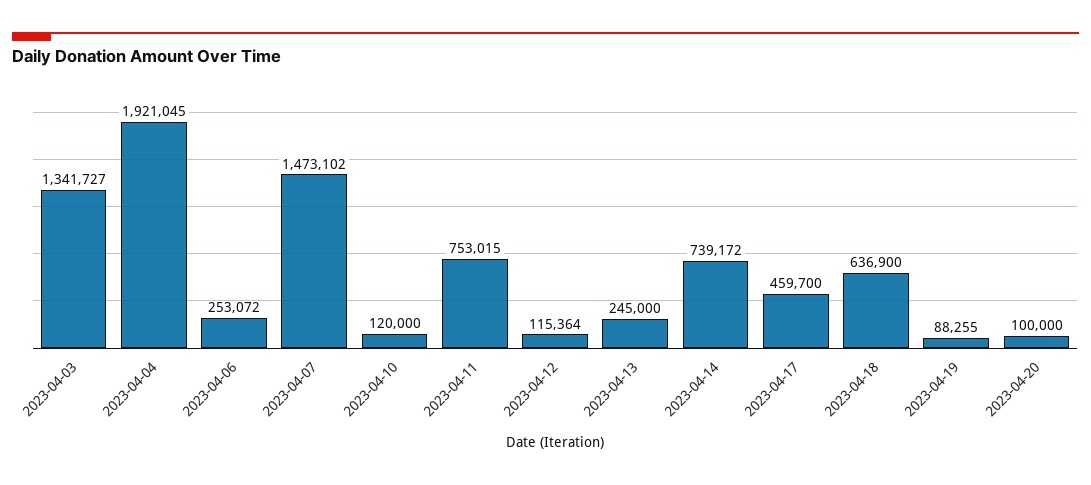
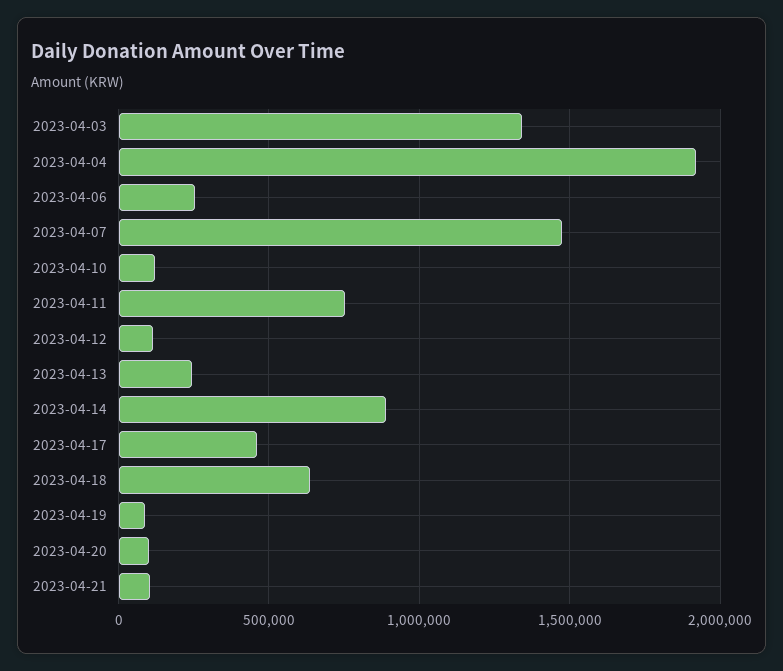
2023-04-14: 739172 -> 900000
2023-04-21: none -> 100000

